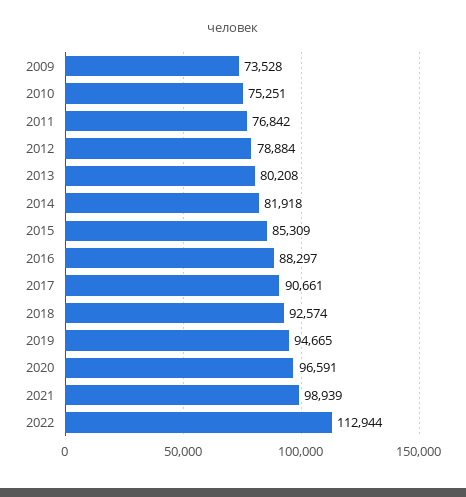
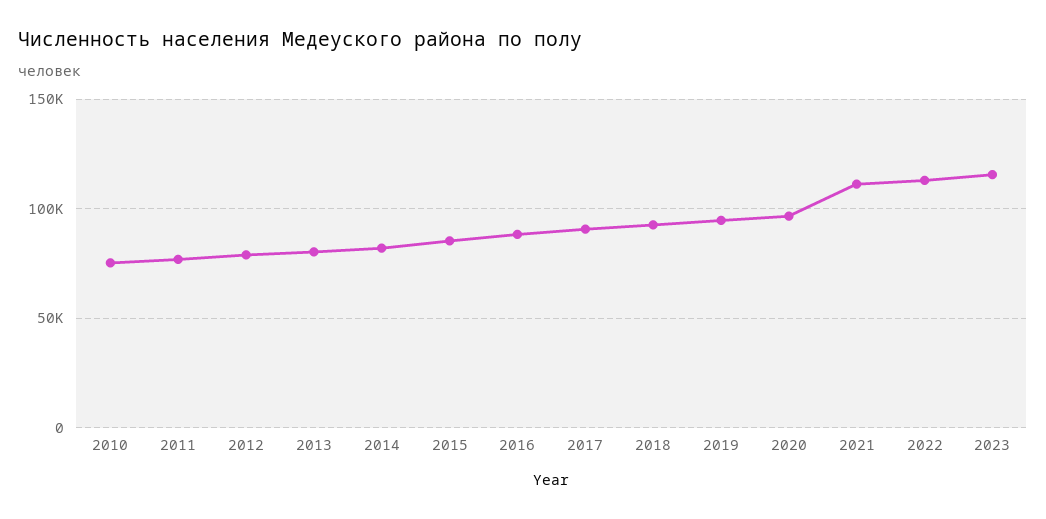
2009: 73528 -> none
2021: 98939 -> 110000
2023: none -> 115000

